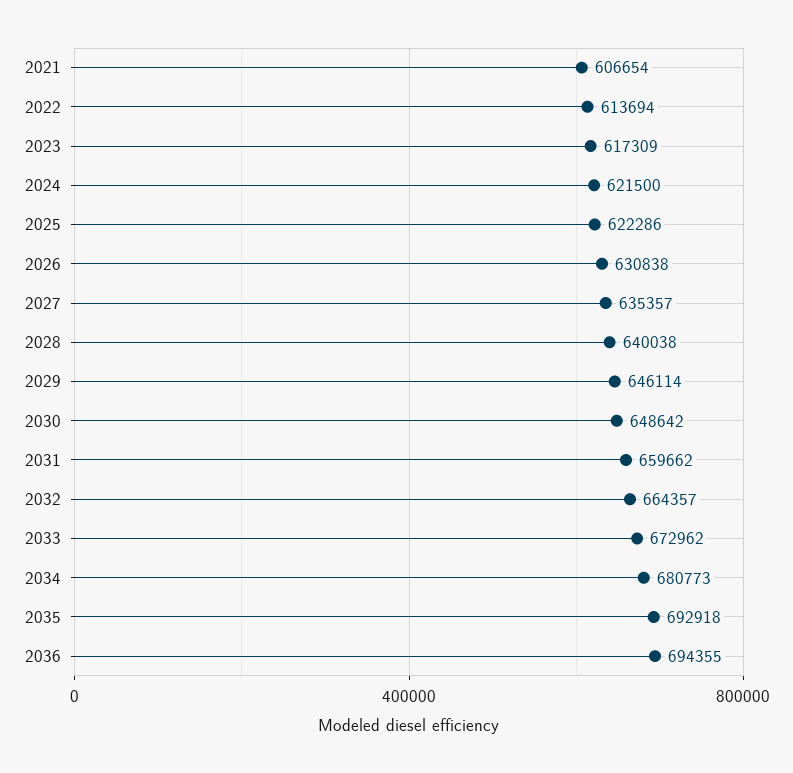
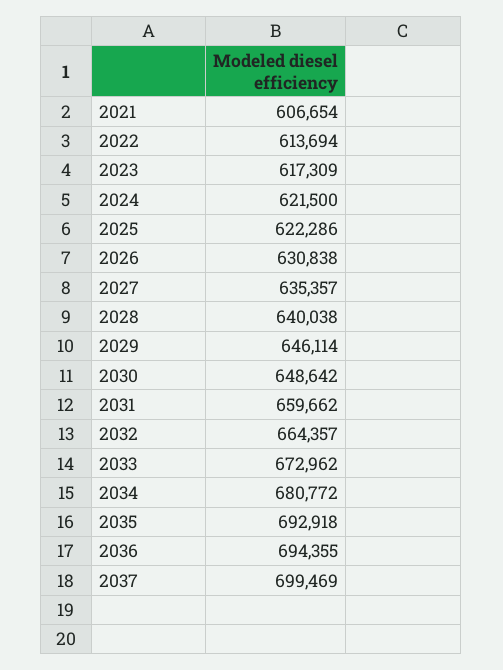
2034: 680773 -> 680772
2037: none -> 699469

